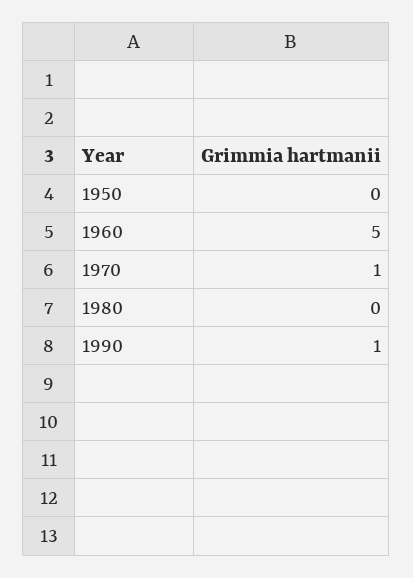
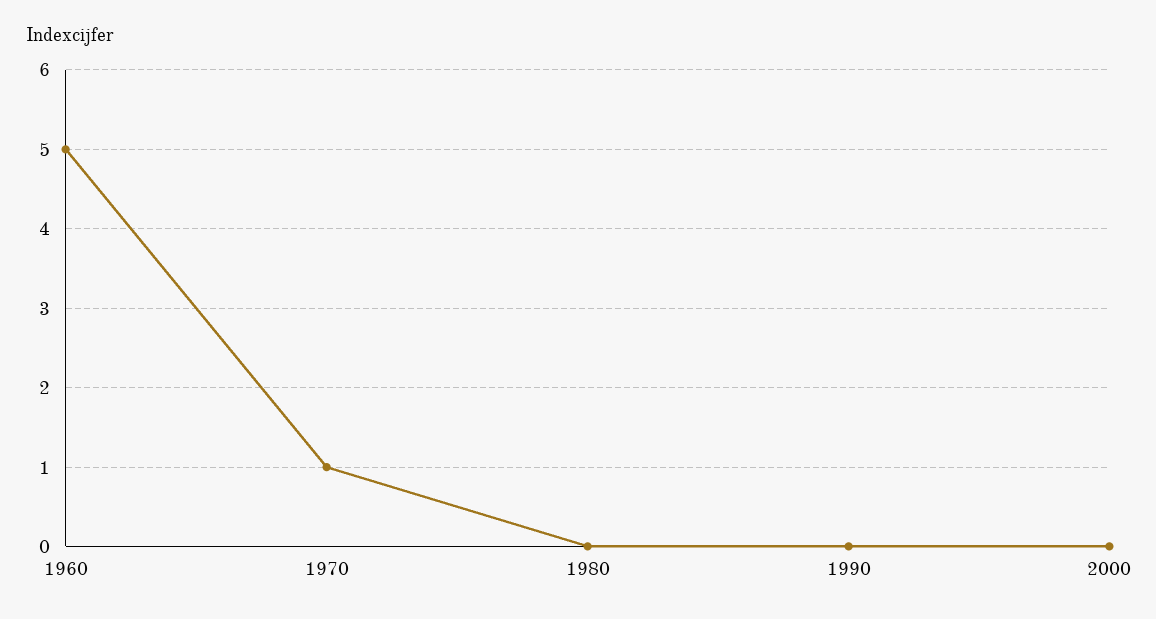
1950: 0 -> none
1990: 1 -> 0
2000: none -> 0

